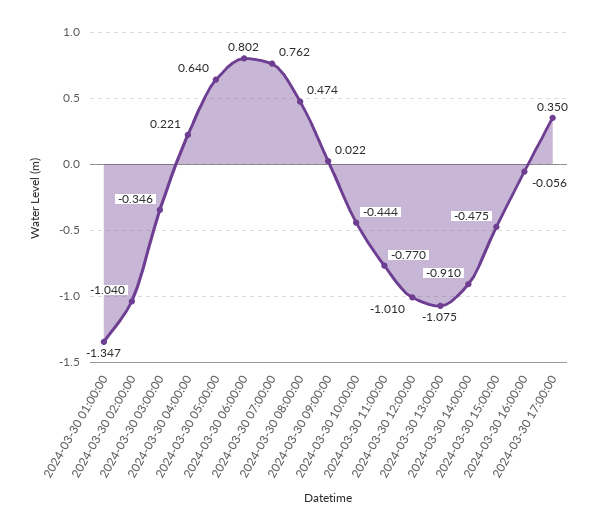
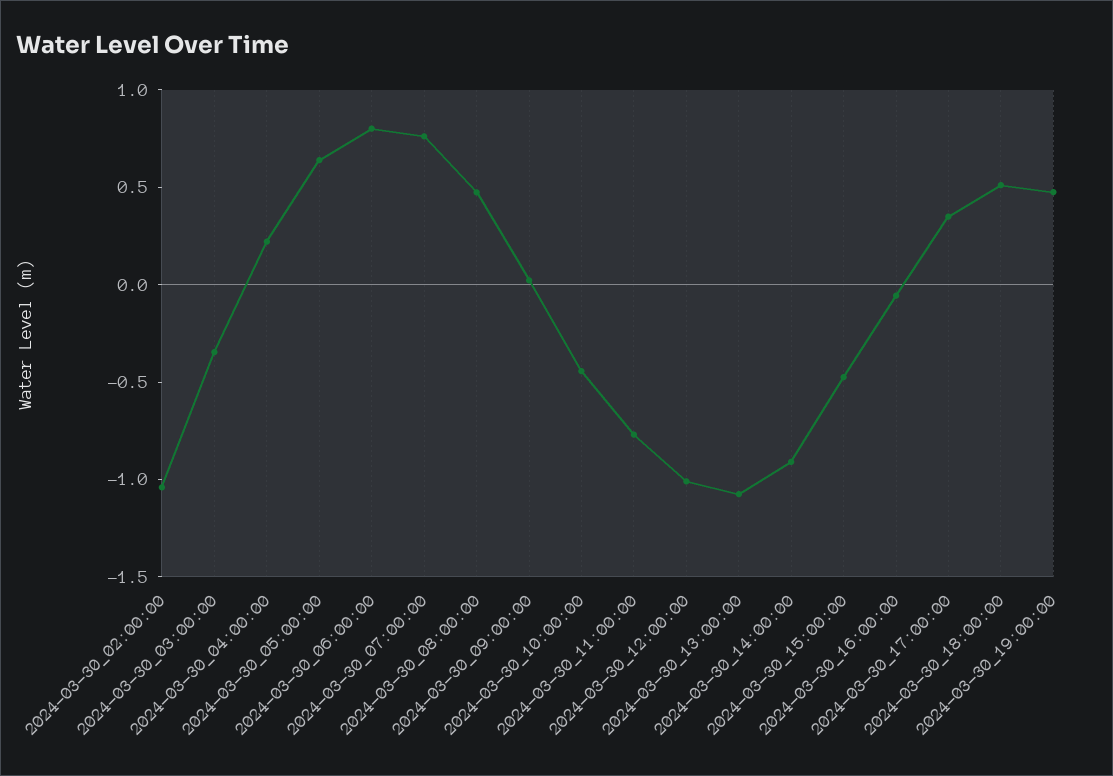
2024-03-30 01:00:00: -1.347 -> none
2024-03-30_18:00:00: none -> 0.5
2024-03-30_19:00:00: none -> 0.5

